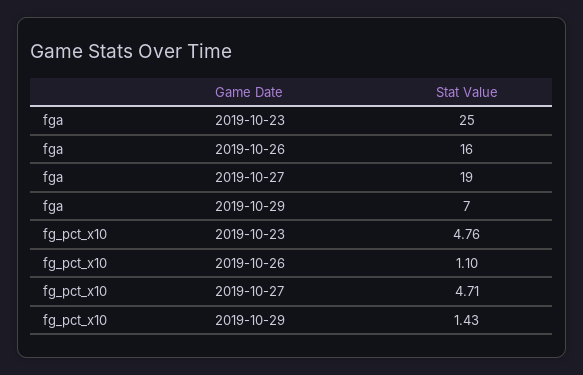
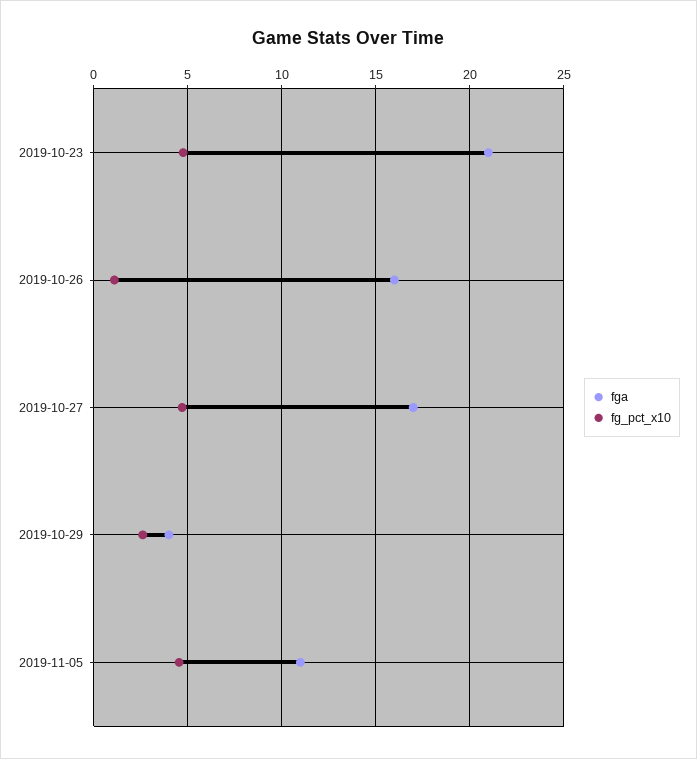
fga, 2019-10-23: 25 -> 21
fga, 2019-10-27: 19 -> 17
fga, 2019-10-29: 7 -> 4
fg_pct_x10, 2019-10-29: 1.43 -> 2.5
fga, 2019-11-05: none -> 11
fg_pct_x10, 2019-11-05: none -> 4.5

